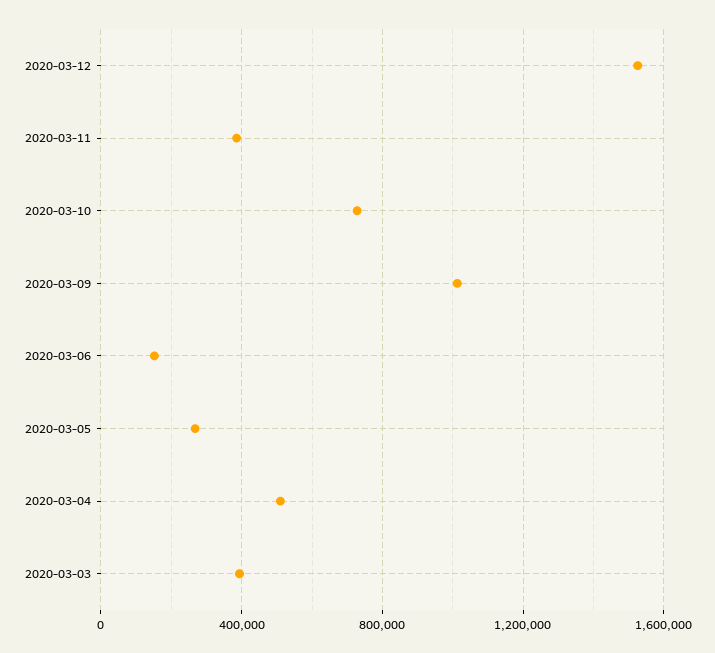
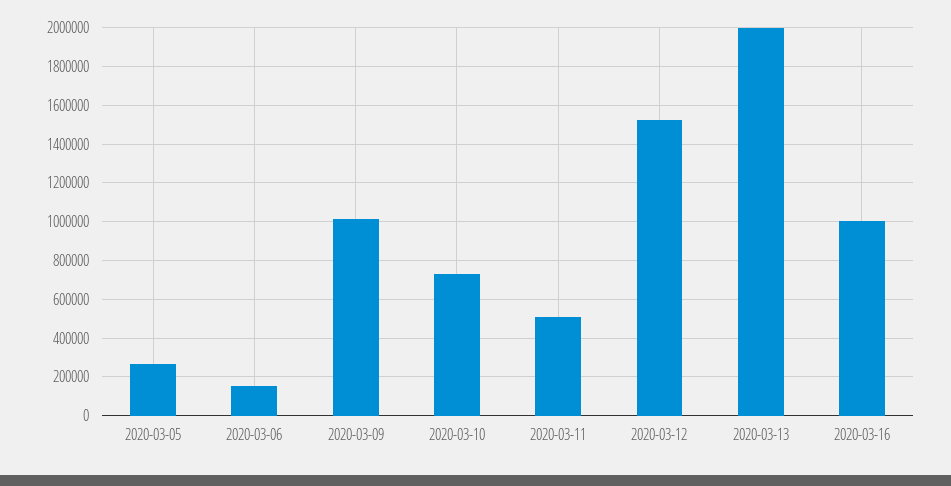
2020-03-11: 400000 -> 500000
2020-03-04: 500000 -> none
2020-03-03: 400000 -> none
2020-03-13: none -> 2000000
2020-03-16: none -> 1000000

